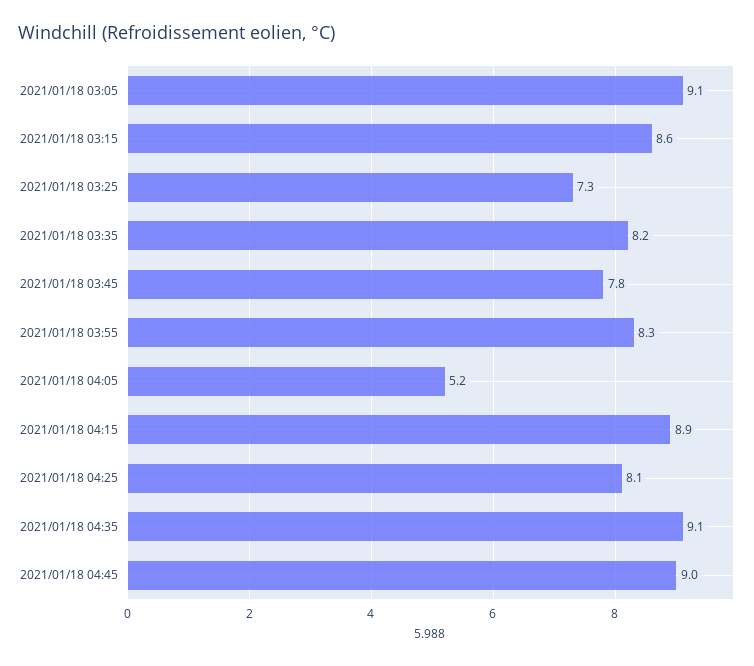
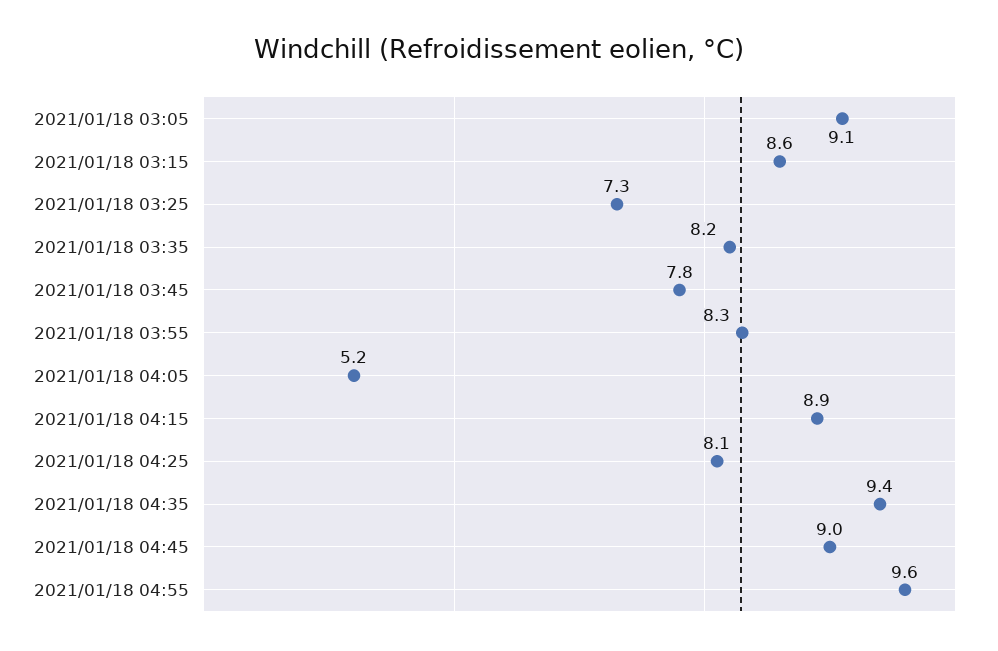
2021/01/18 04:35: 9.1 -> 9.4
2021/01/18 04:55: none -> 9.6

